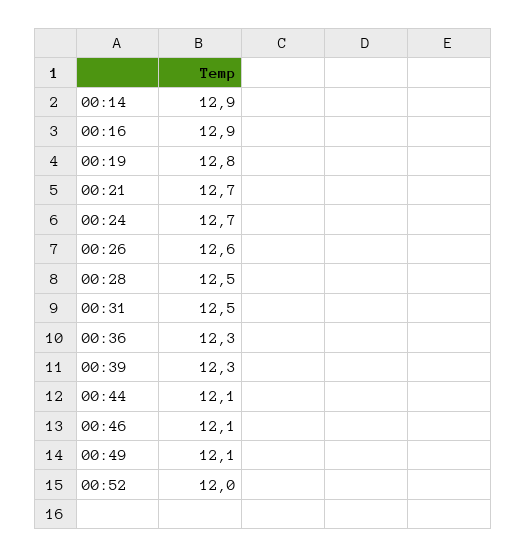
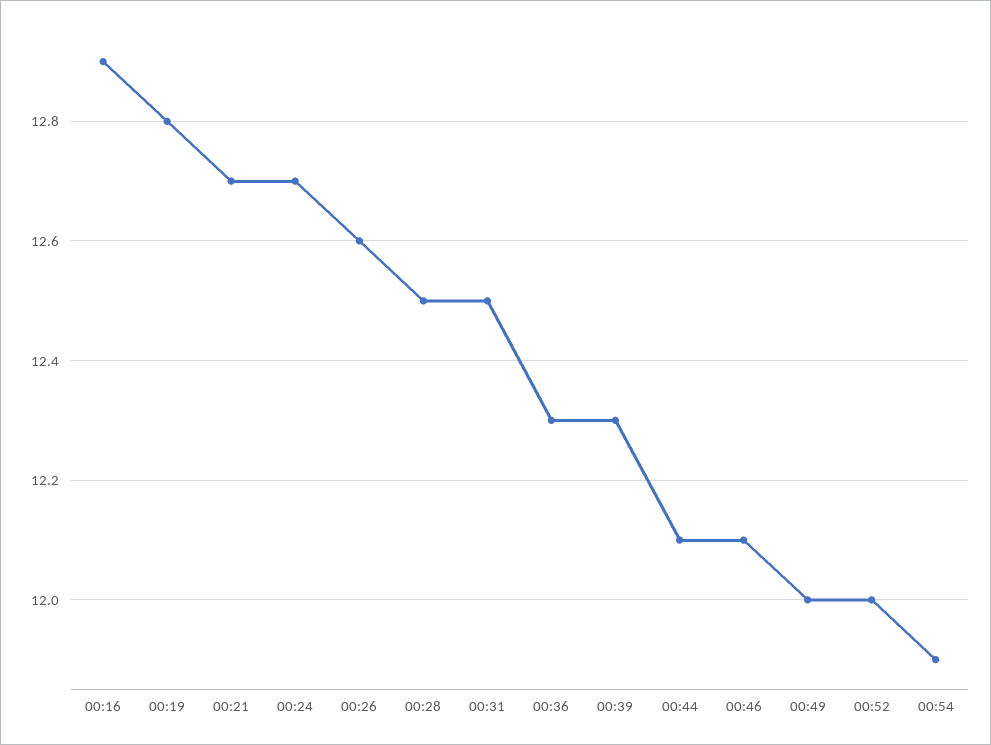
00:14: 12.9 -> none
00:49: 12.1 -> 12
00:54: none -> 11.9

